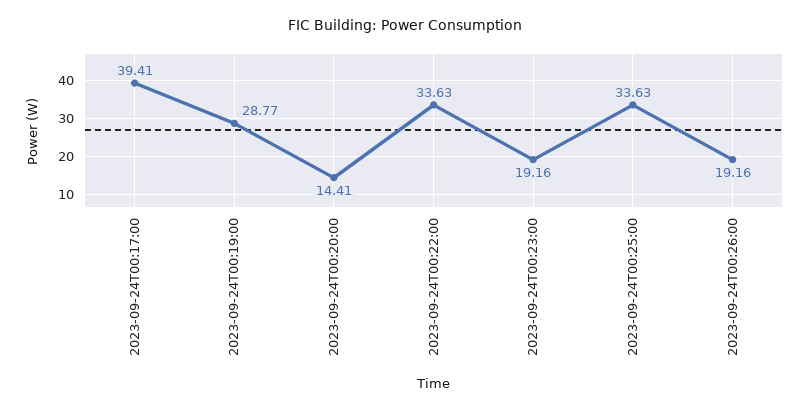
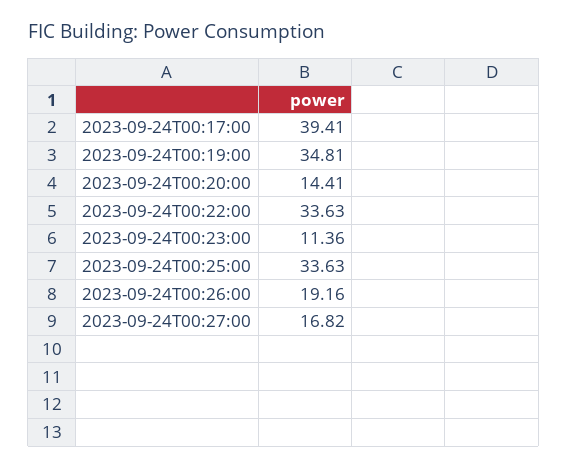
2023-09-24T00:19:00: 28.77 -> 34.81
2023-09-24T00:23:00: 19.16 -> 11.36
2023-09-24T00:27:00: none -> 16.82

